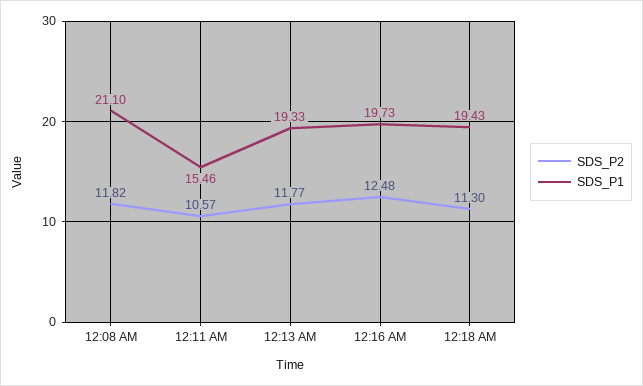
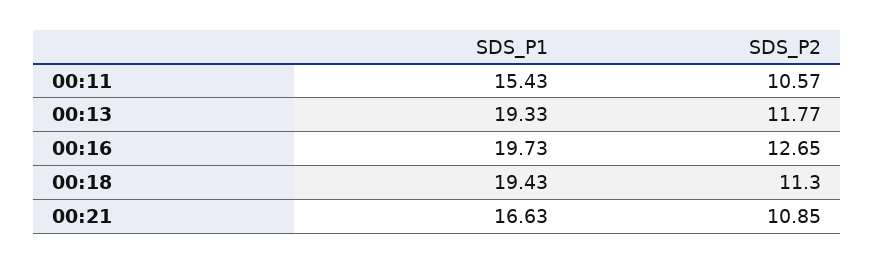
SDS_P2, 12:08 AM: 11.82 -> none
SDS_P1, 12:08 AM: 21.1 -> none
SDS_P1, 12:11 AM: 15.46 -> 15.43
SDS_P2, 12:16 AM: 12.48 -> 12.65
SDS_P1, 00:21: none -> 16.63
SDS_P2, 00:21: none -> 10.85

